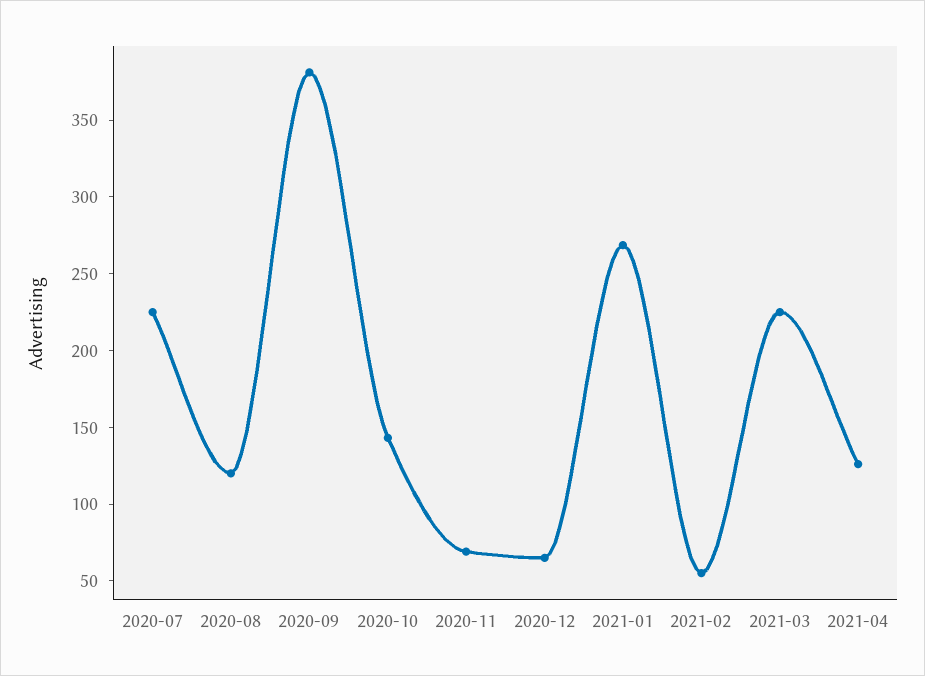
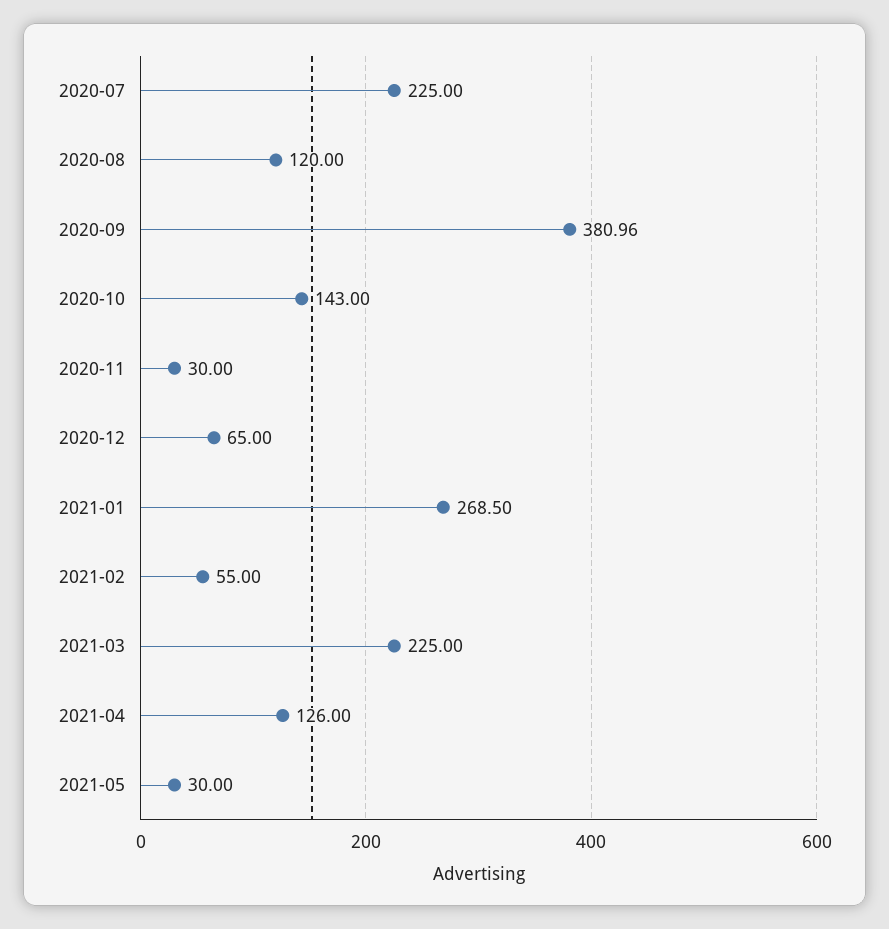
2020-11: 70 -> 30
2021-05: none -> 30

